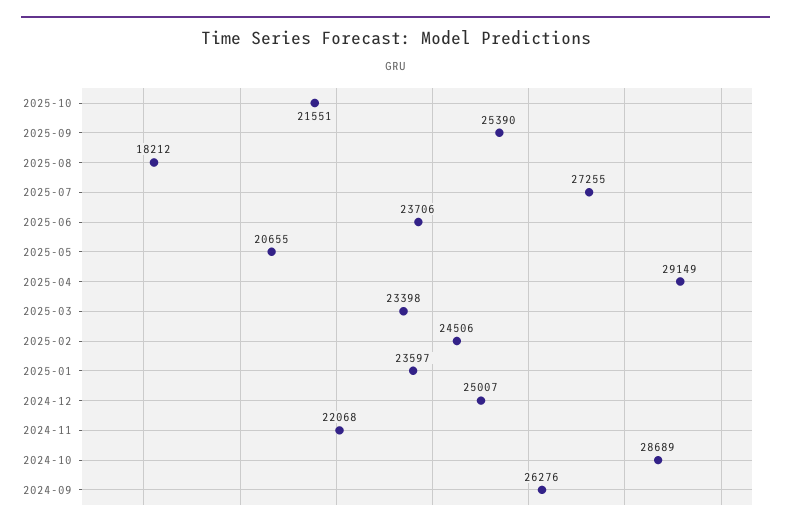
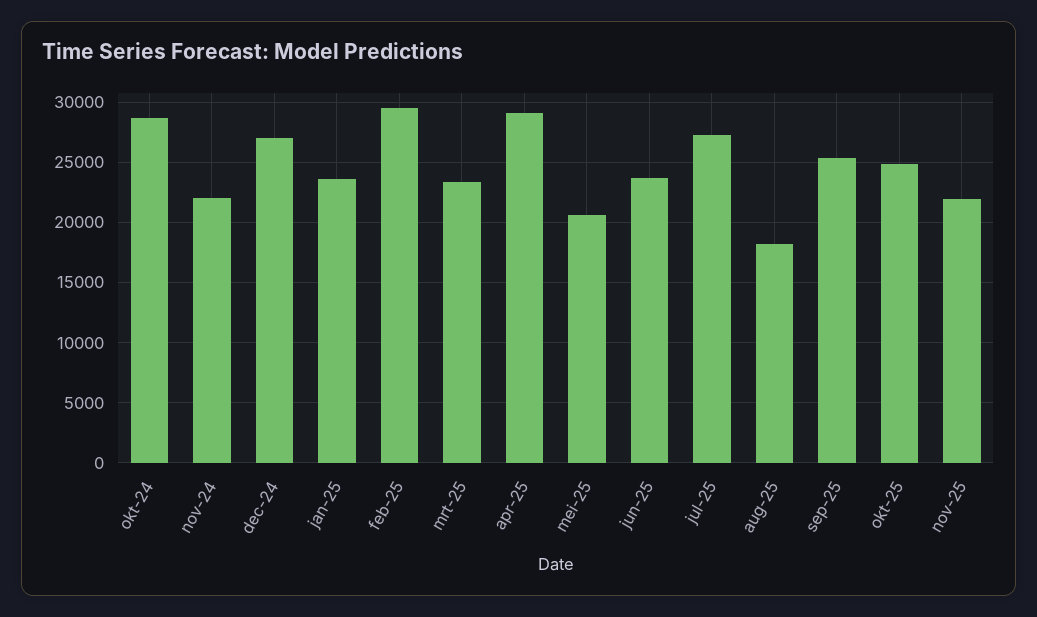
2025-10: 21551 -> 25000
2025-02: 24506 -> 29500
2024-12: 25007 -> 27000
2024-09: 26276 -> none
nov-25: none -> 22000

